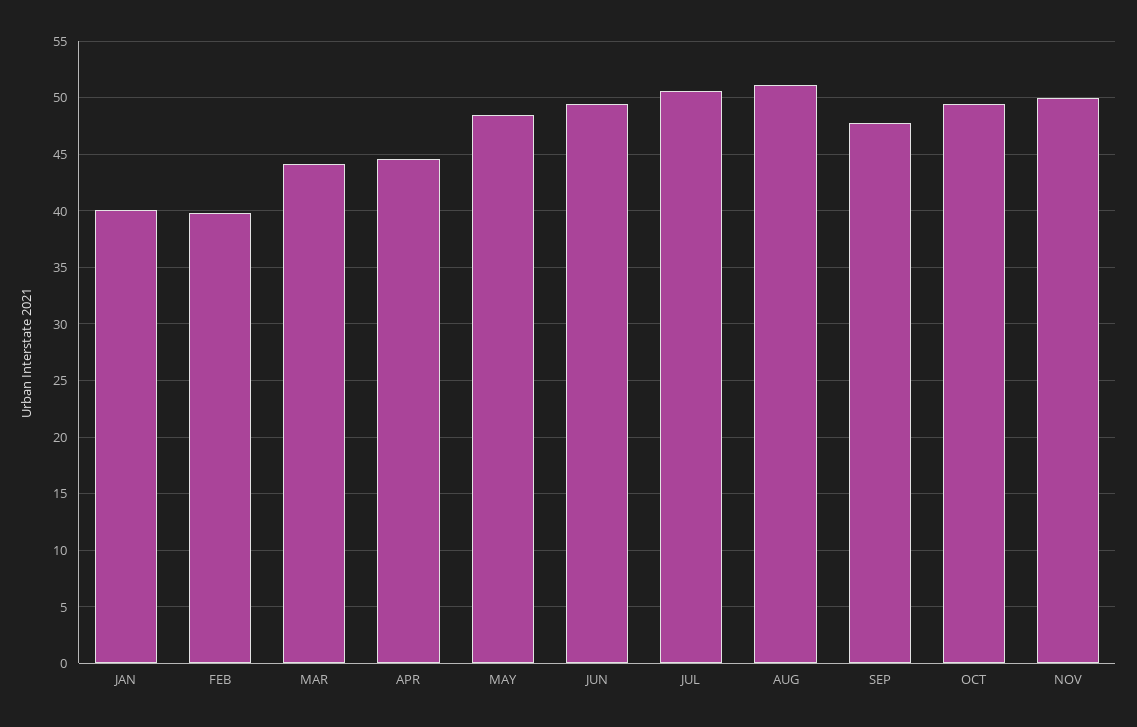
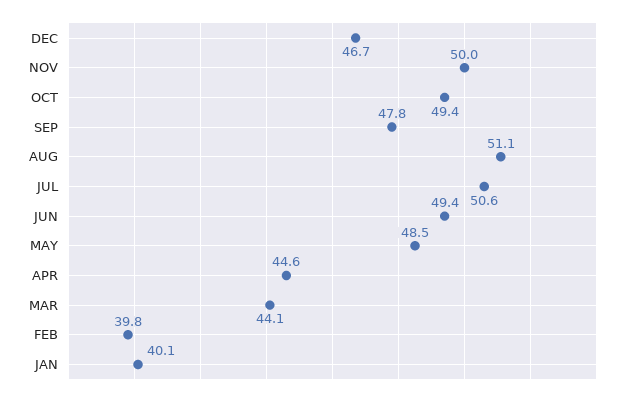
DEC: none -> 46.7

